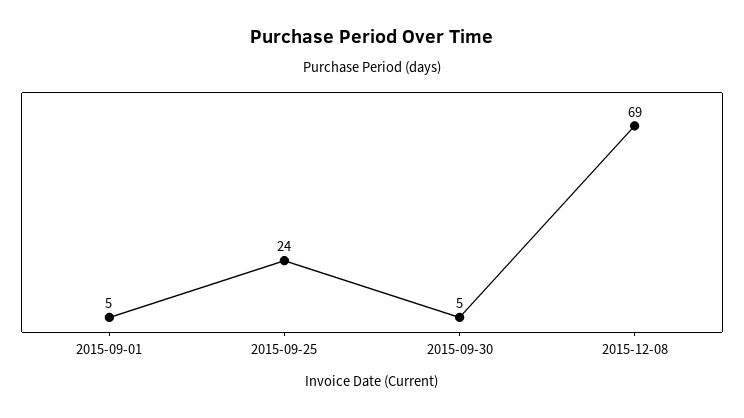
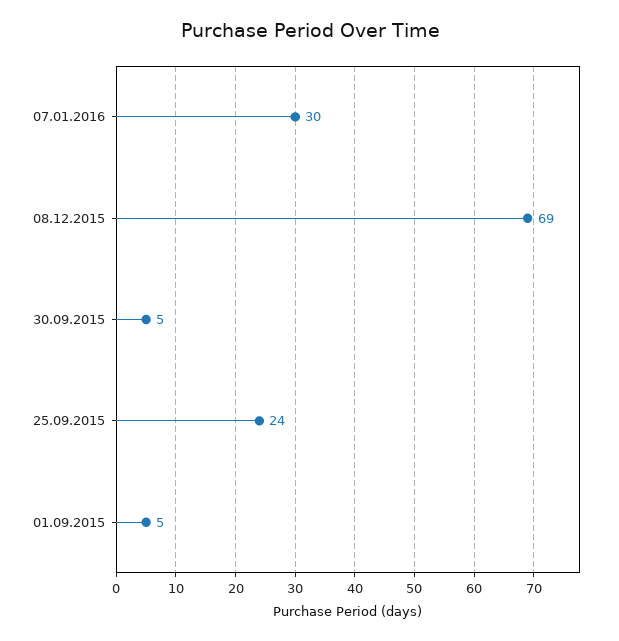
07.01.2016: none -> 30

